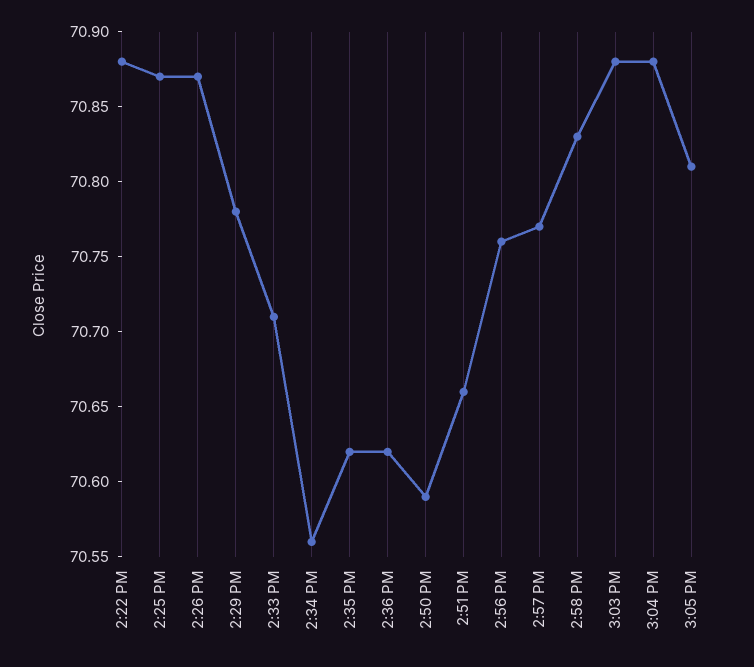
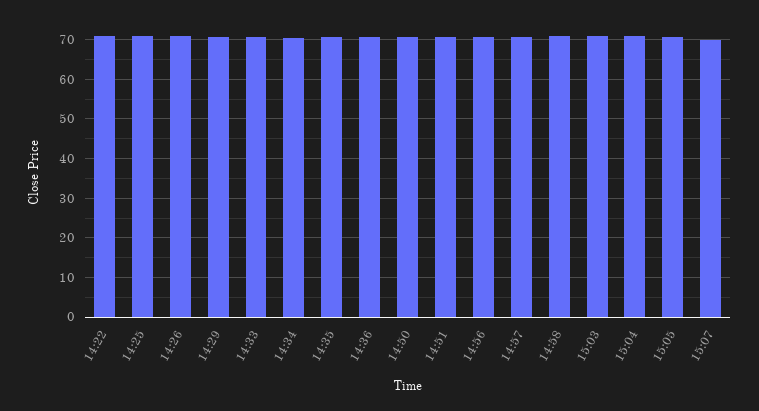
15:07: none -> 70

